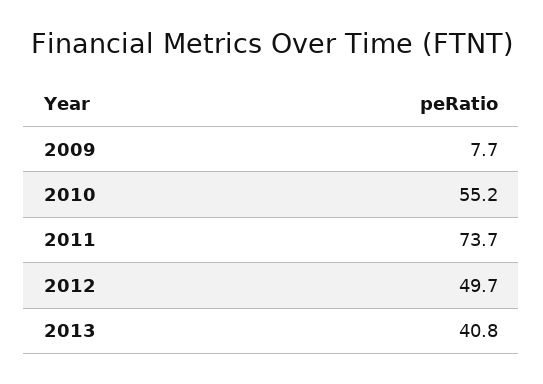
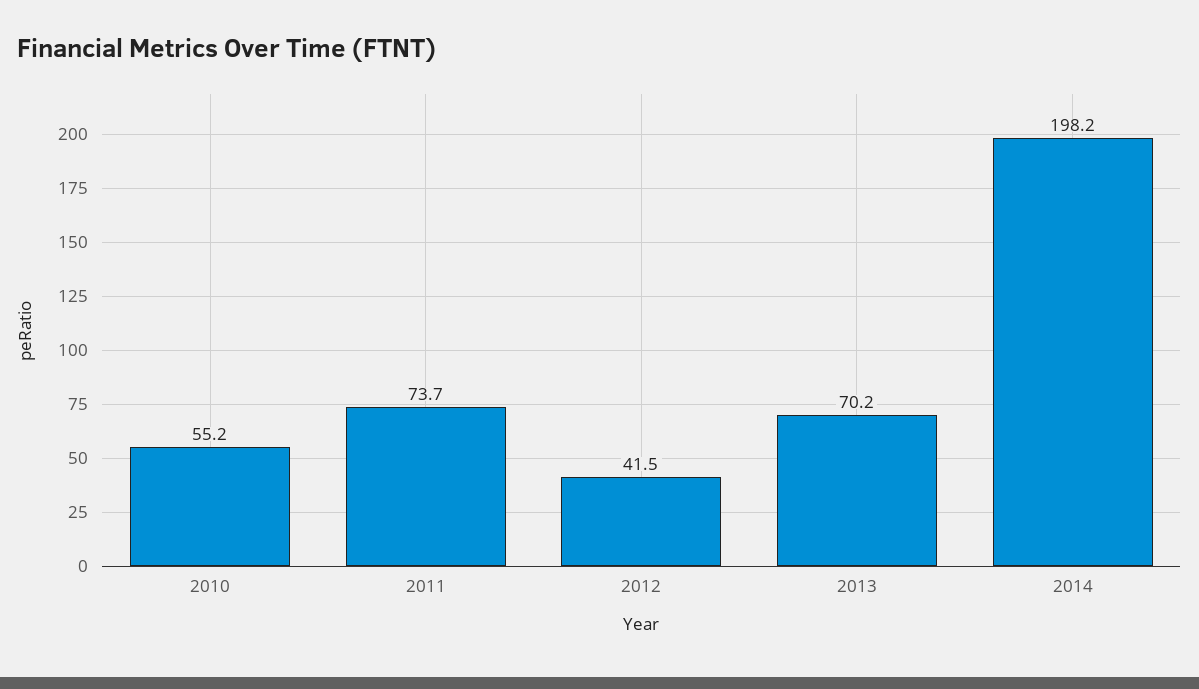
2009: 7.7 -> none
2012: 49.7 -> 41.5
2013: 40.8 -> 70.2
2014: none -> 198.2

